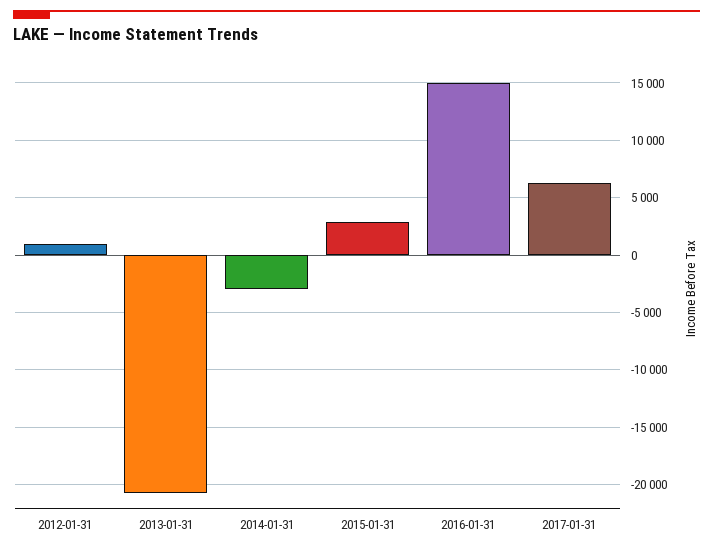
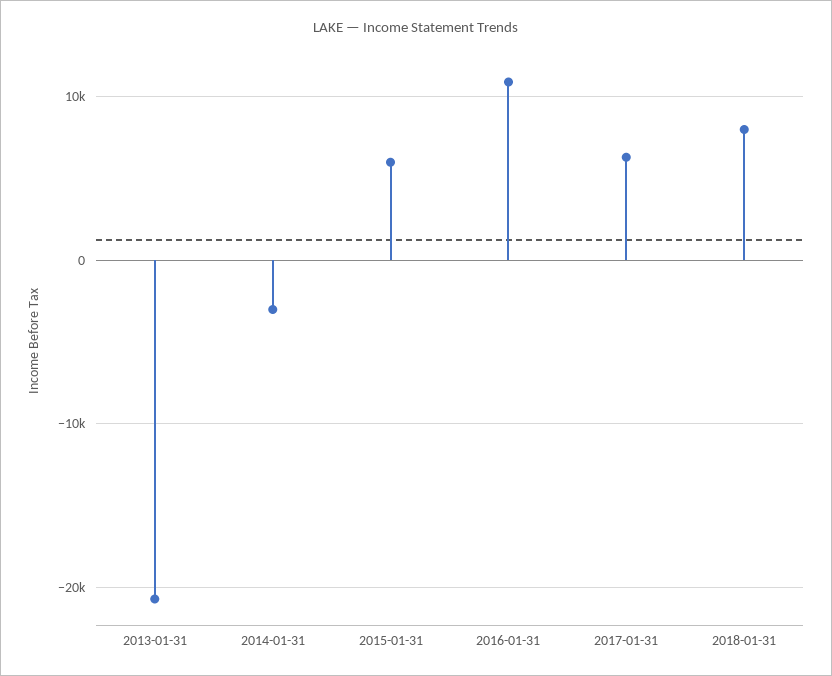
2012-01-31: 1000 -> none
2015-01-31: 3000 -> 6000
2016-01-31: 15000 -> 11000
2018-01-31: none -> 8000

